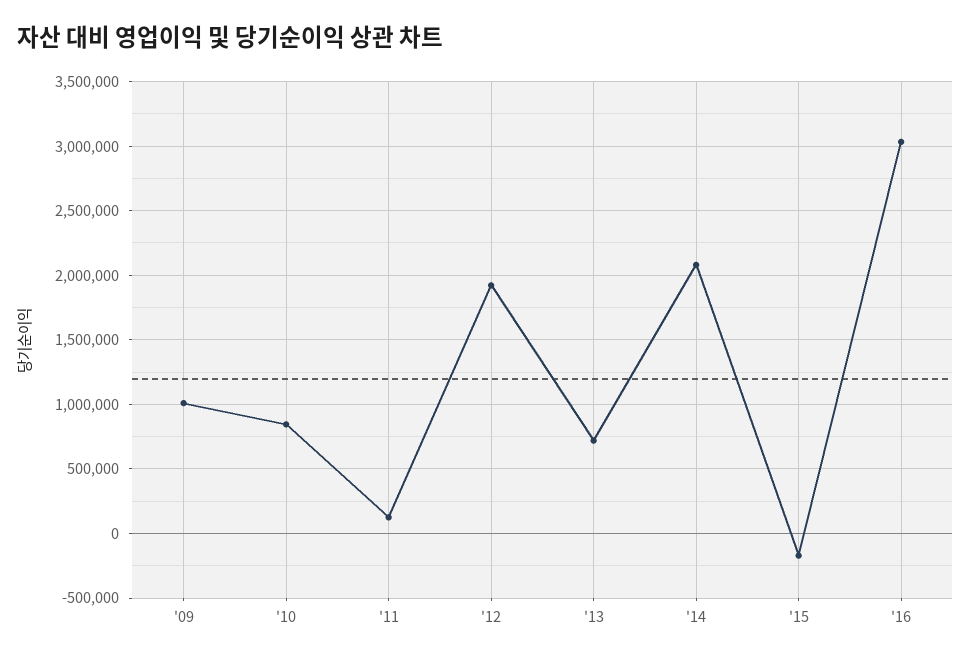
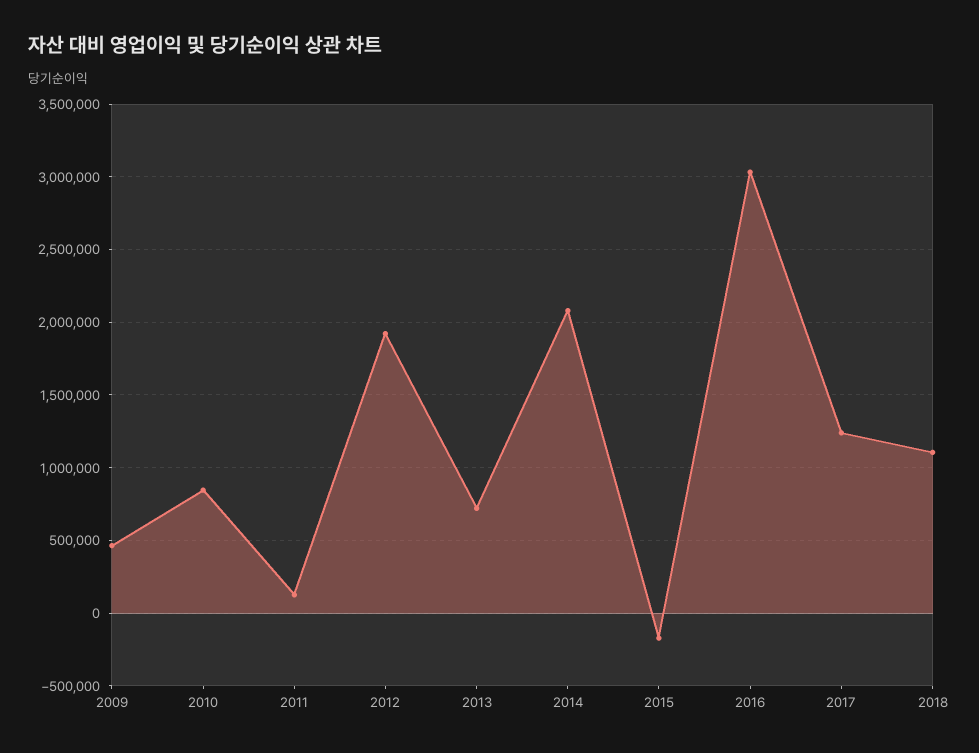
'09: 1000000 -> 450000
2017: none -> 1250000
2018: none -> 1100000

